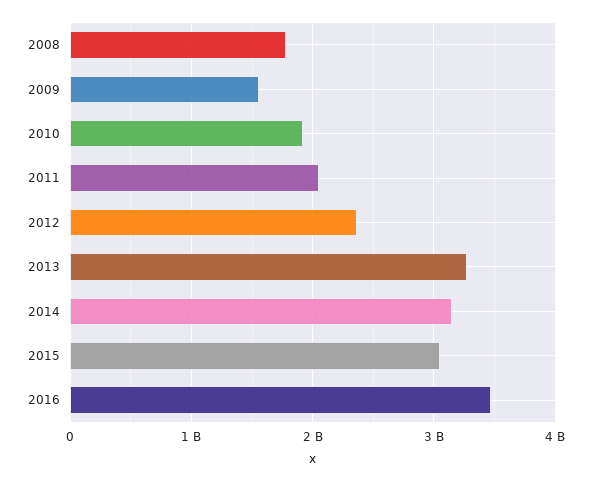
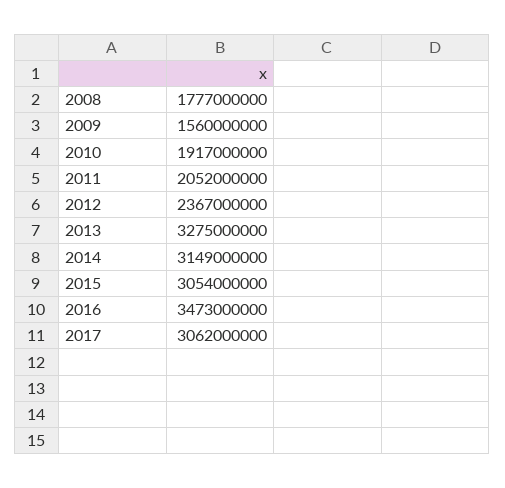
2017: none -> 3062000000

